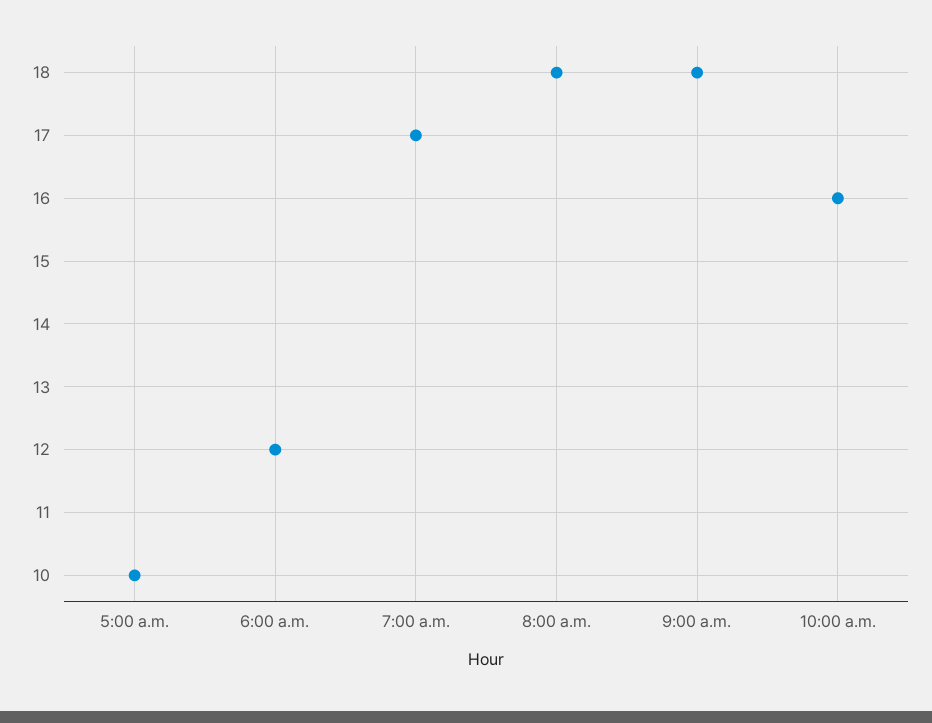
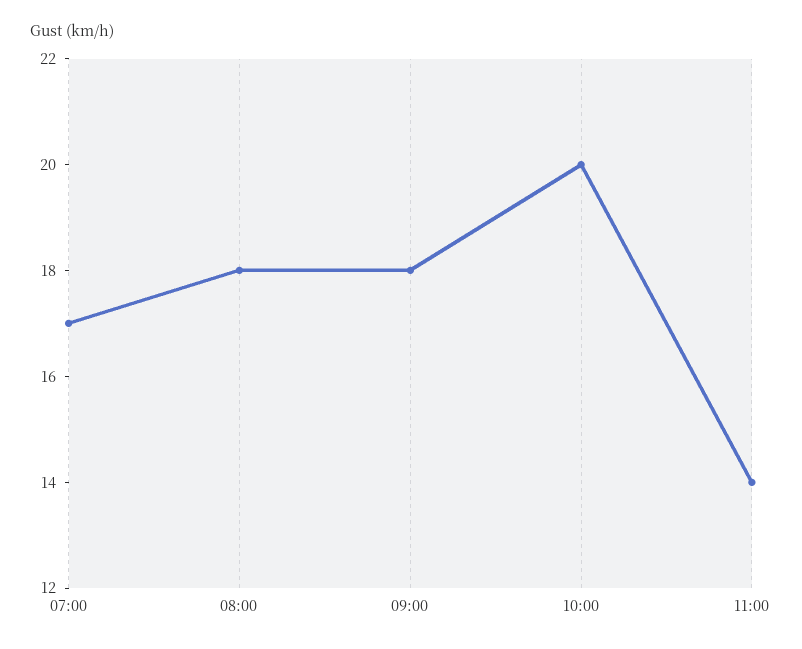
5:00 a.m.: 10 -> none
6:00 a.m.: 12 -> none
10:00 a.m.: 16 -> 20
11:00: none -> 14

